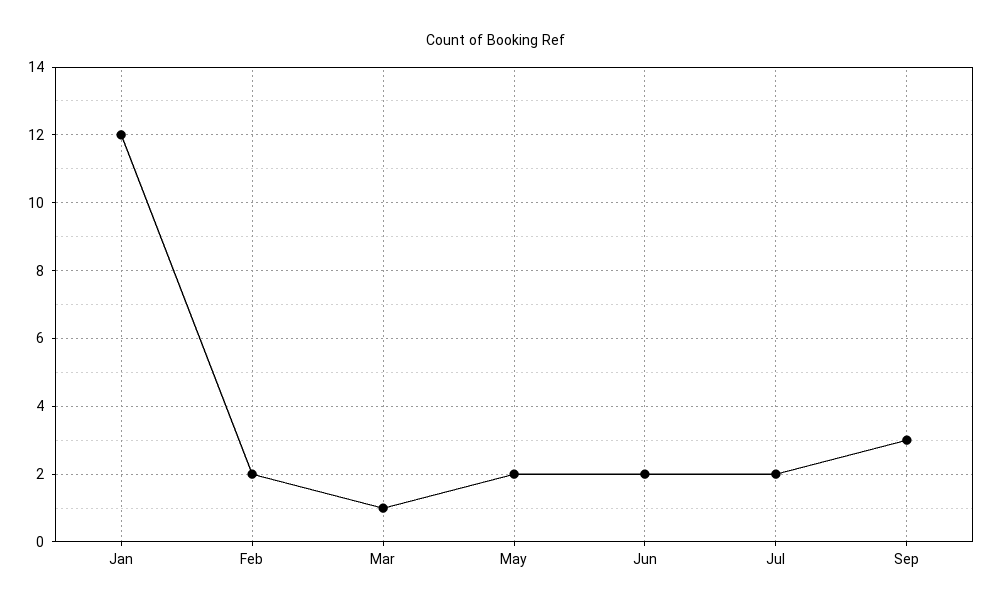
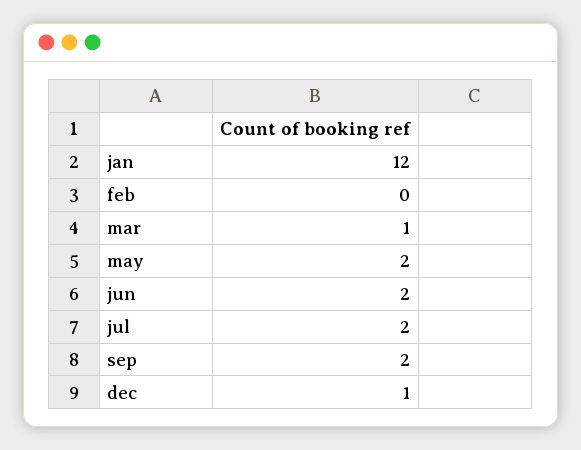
Feb: 2 -> 0
Sep: 3 -> 2
dec: none -> 1

